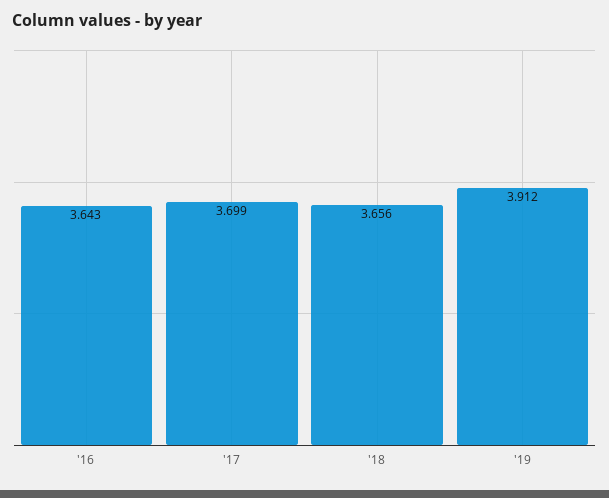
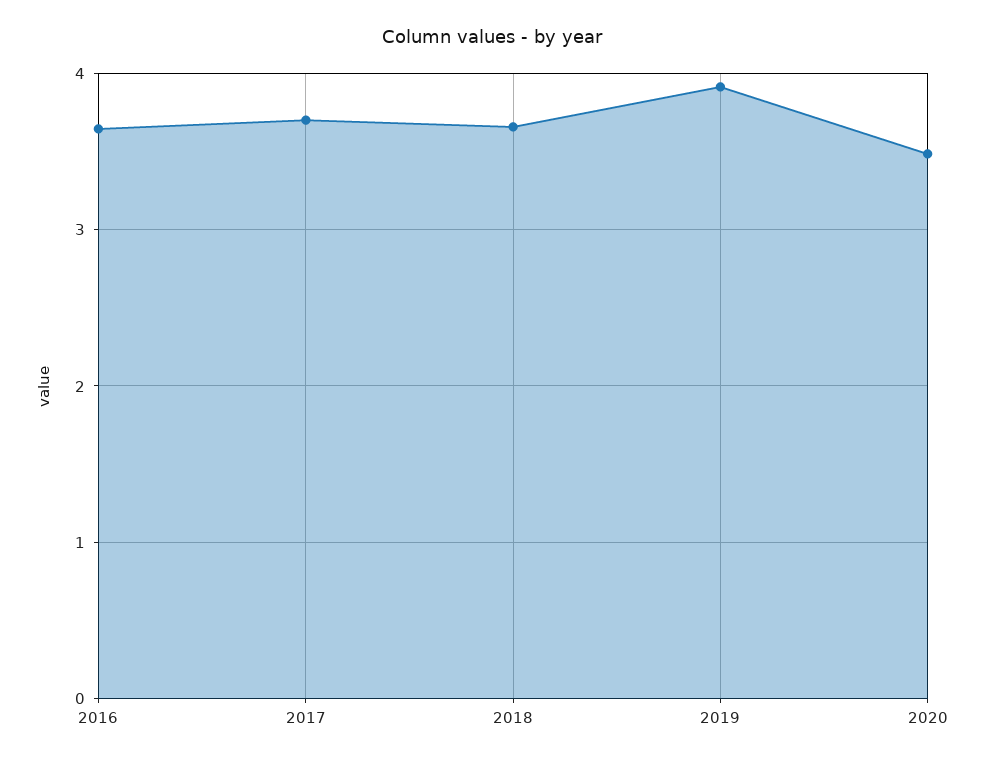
2020: none -> 3.5

